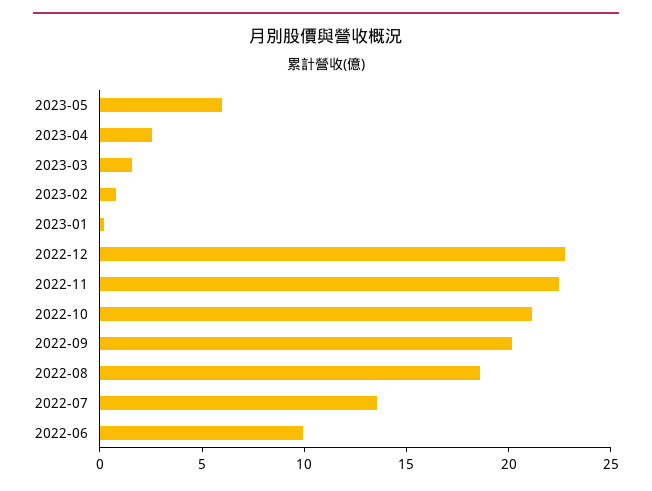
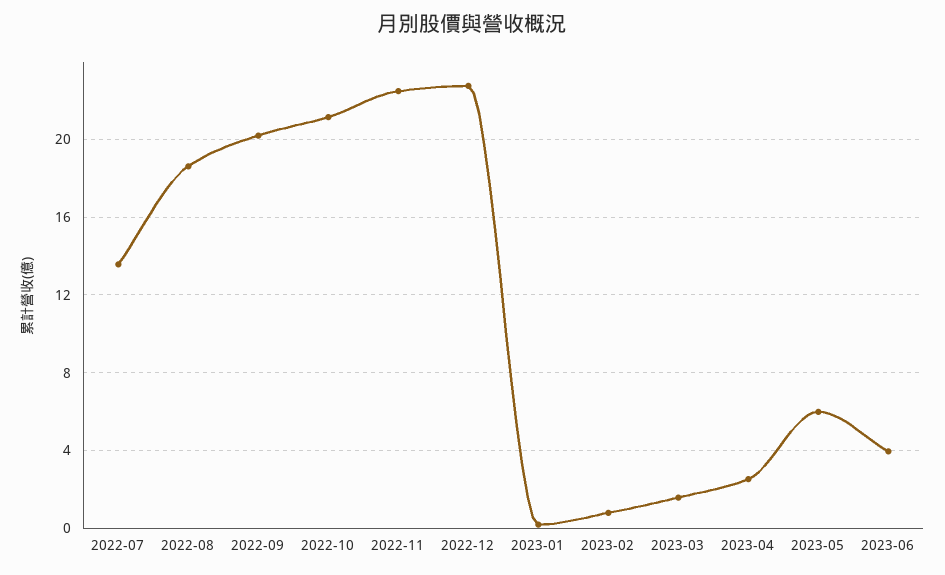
2022-06: 10 -> none
2023-06: none -> 4

